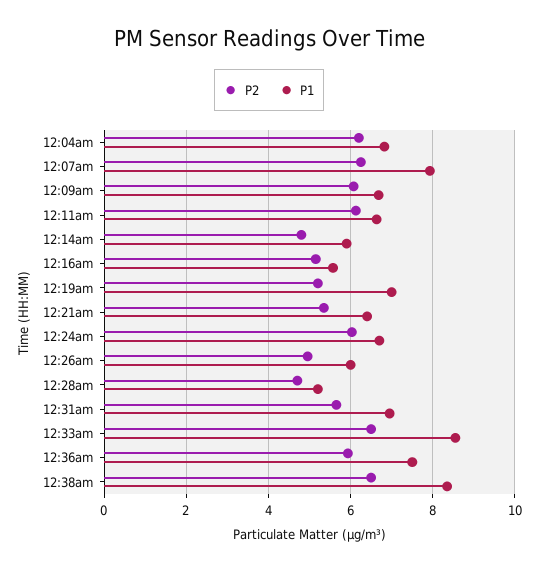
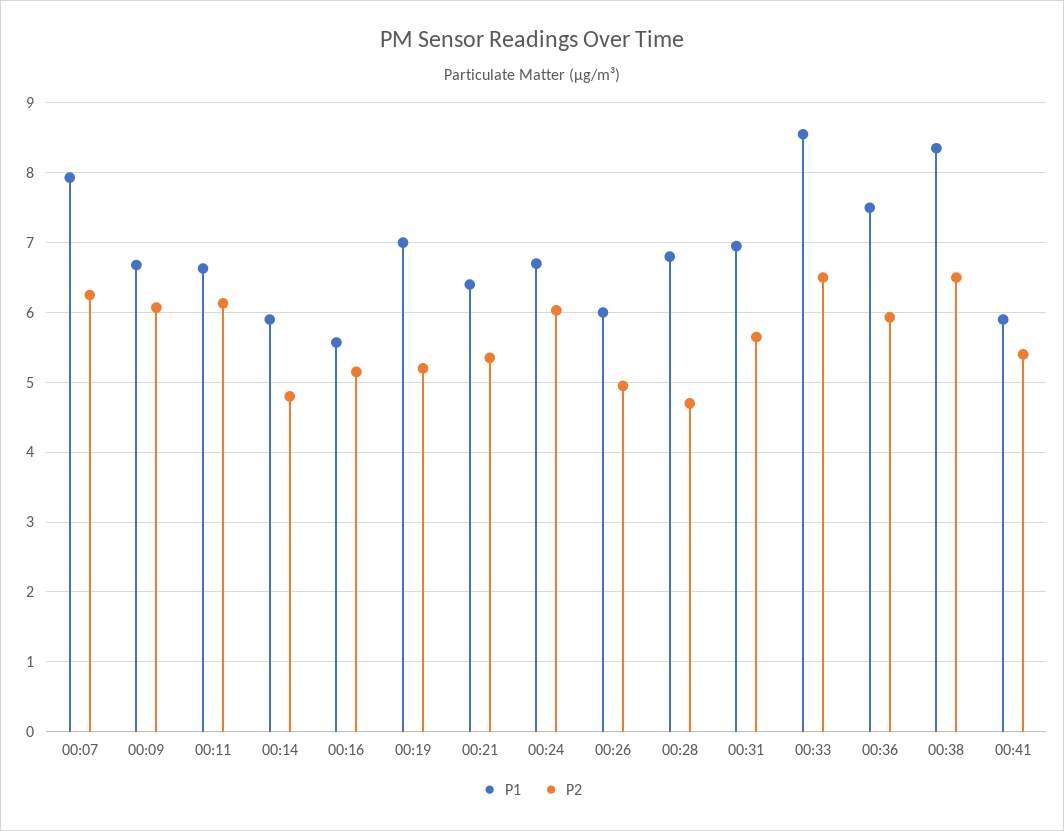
P2, 12:04am: 6.2 -> none
P1, 12:04am: 6.8 -> none
P1, 12:28am: 5.2 -> 6.8
P1, 00:41: none -> 5.9
P2, 00:41: none -> 5.4

